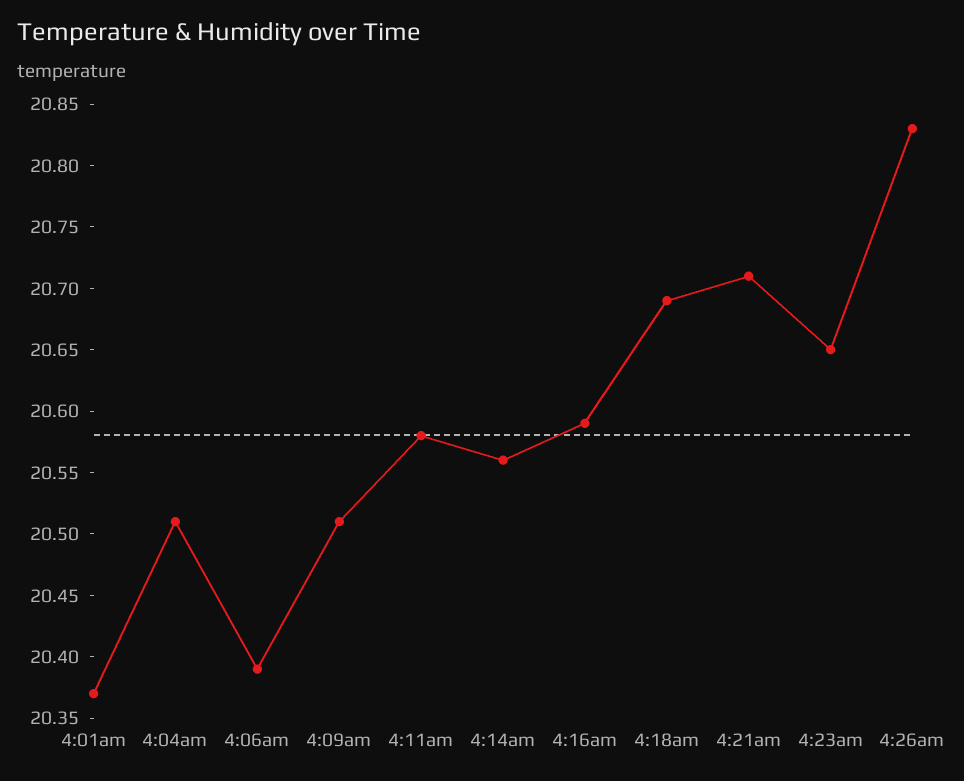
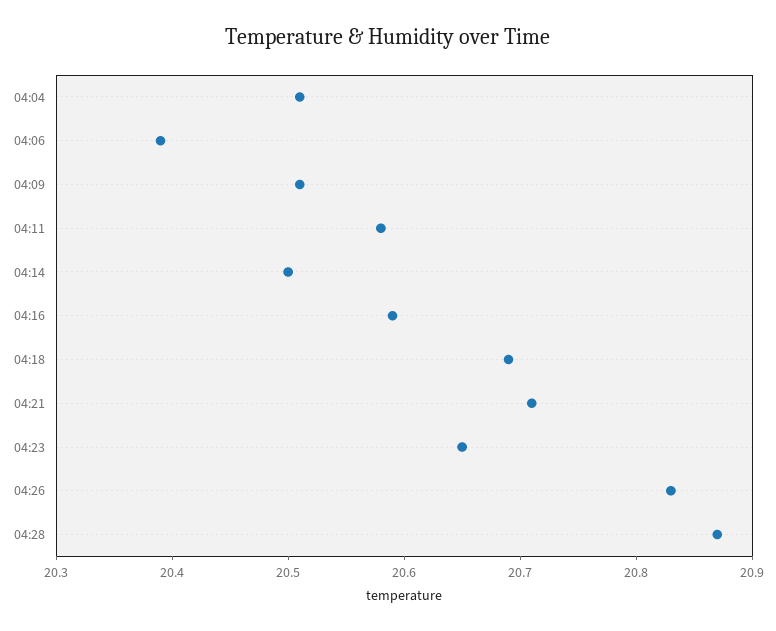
4:01am: 20.37 -> none
4:14am: 20.56 -> 20.5
04:28: none -> 20.87

